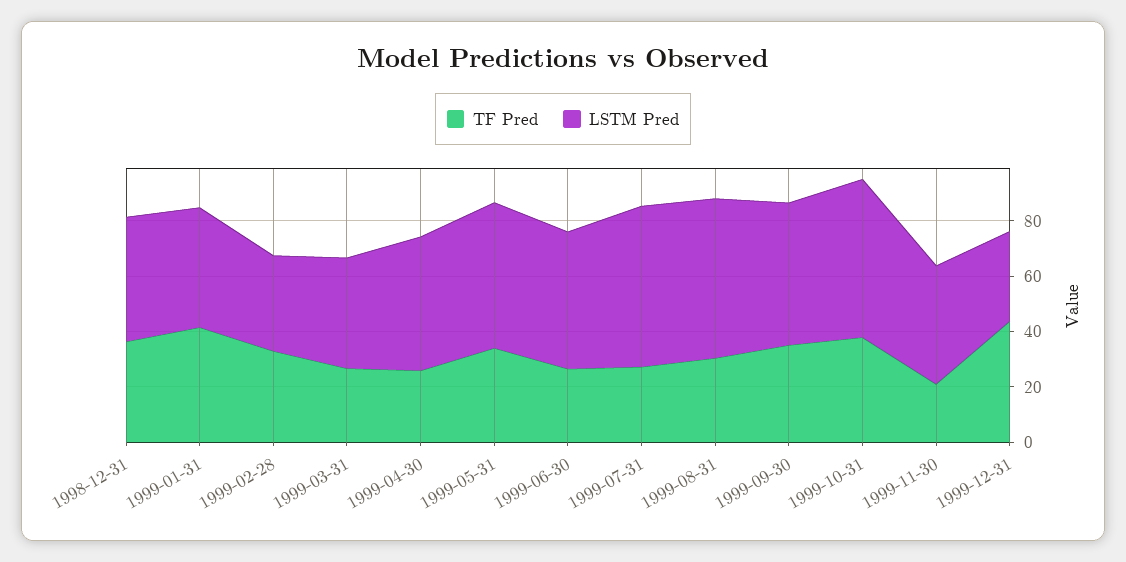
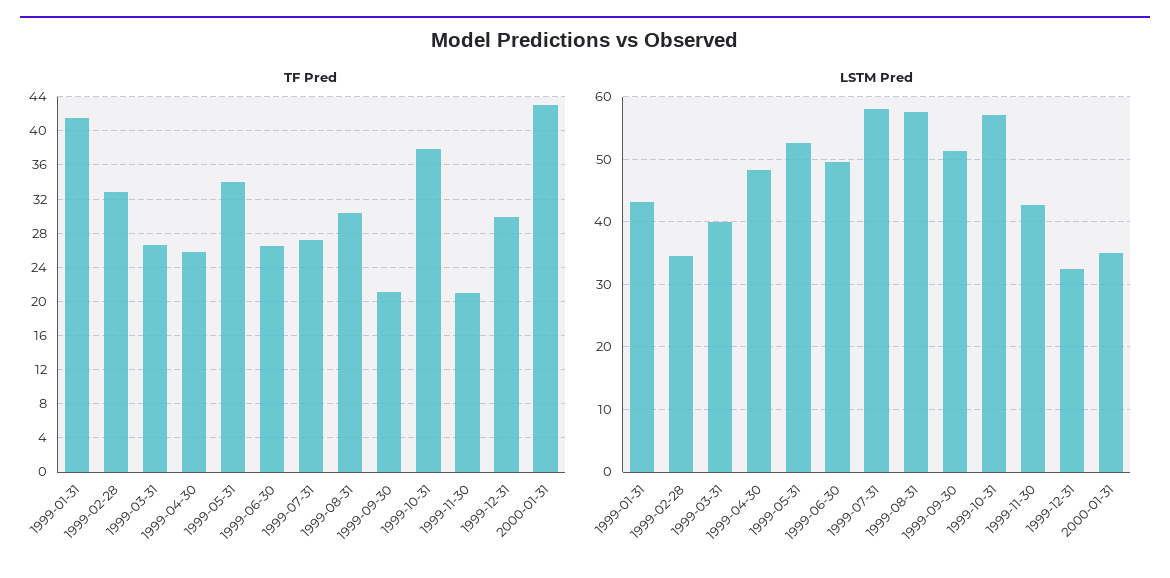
TF Pred, 1998-12-31: 35 -> none
LSTM Pred, 1998-12-31: 45 -> none
TF Pred, 1999-09-30: 35 -> 21
TF Pred, 1999-12-31: 45 -> 30
TF Pred, 2000-01-31: none -> 43
LSTM Pred, 2000-01-31: none -> 35

